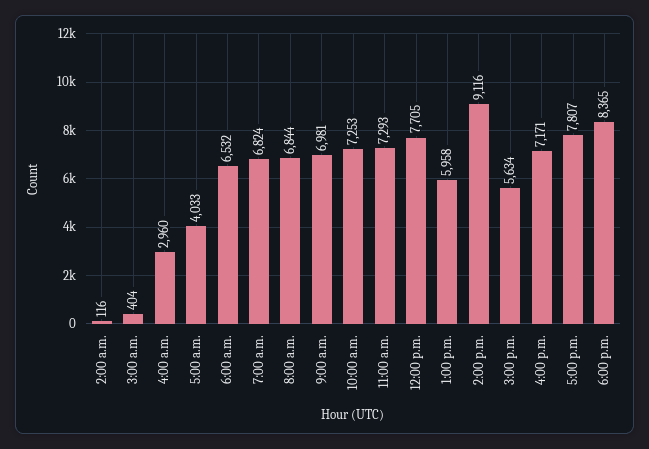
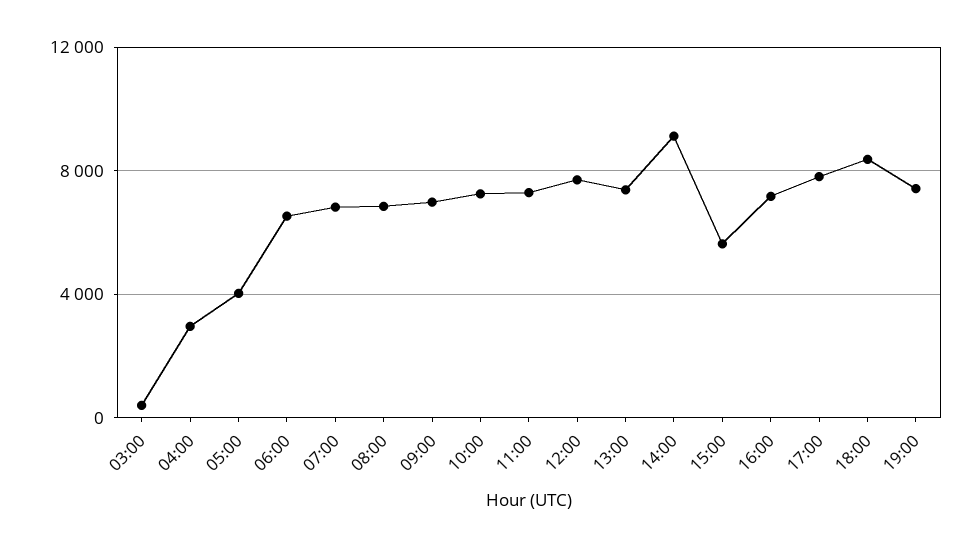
2:00 a.m.: 116 -> none
1:00 p.m.: 5958 -> 7500
19:00: none -> 7500

